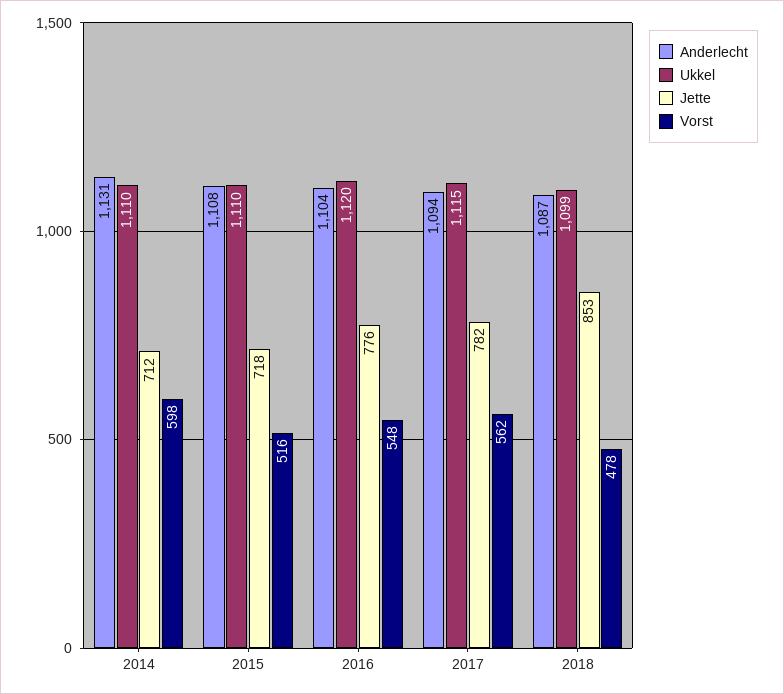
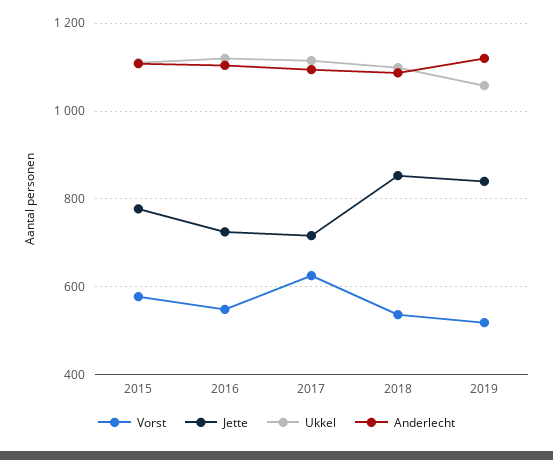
Anderlecht, 2014: 1131 -> none
Ukkel, 2014: 1110 -> none
Jette, 2014: 712 -> none
Vorst, 2014: 598 -> none
Jette, 2015: 718 -> 780
Vorst, 2015: 516 -> 580
Jette, 2016: 776 -> 720
Jette, 2017: 782 -> 720
Vorst, 2017: 562 -> 620
Vorst, 2018: 478 -> 540
Vorst, 2019: none -> 520
Jette, 2019: none -> 840
Ukkel, 2019: none -> 1060
Anderlecht, 2019: none -> 1120

